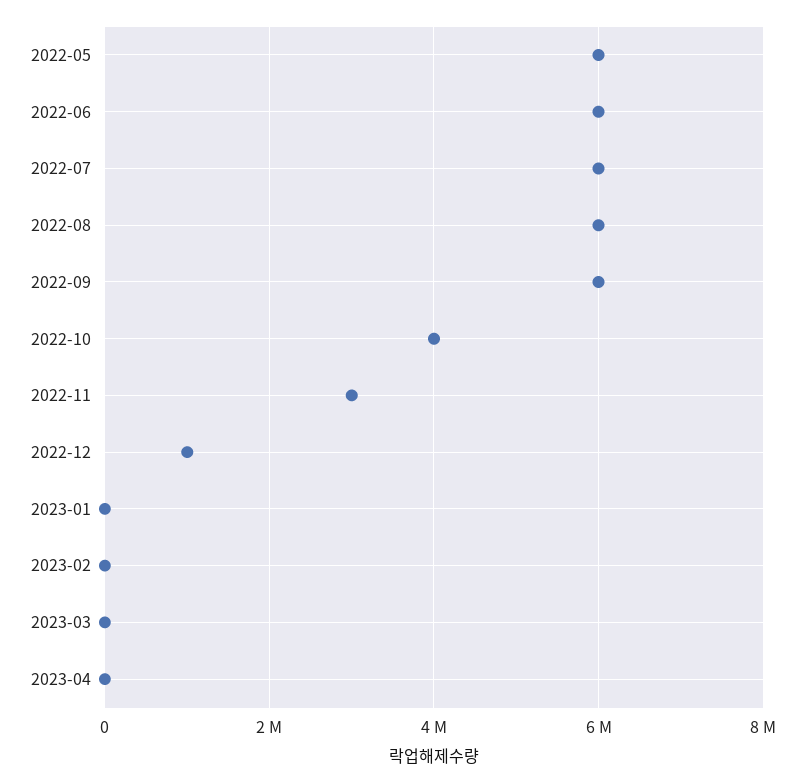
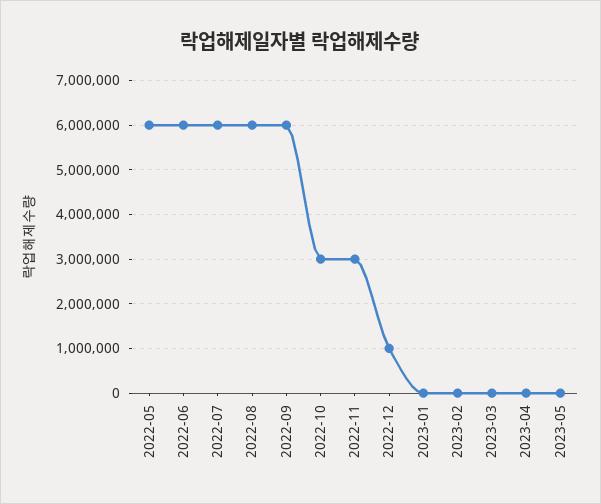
2022-10: 4000000 -> 3000000
2023-05: none -> 0

